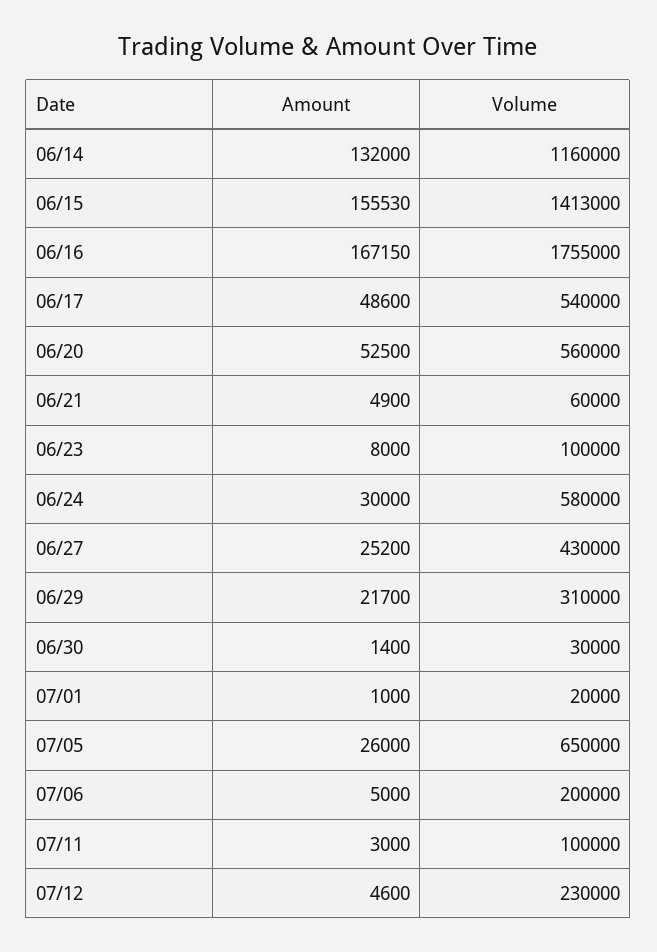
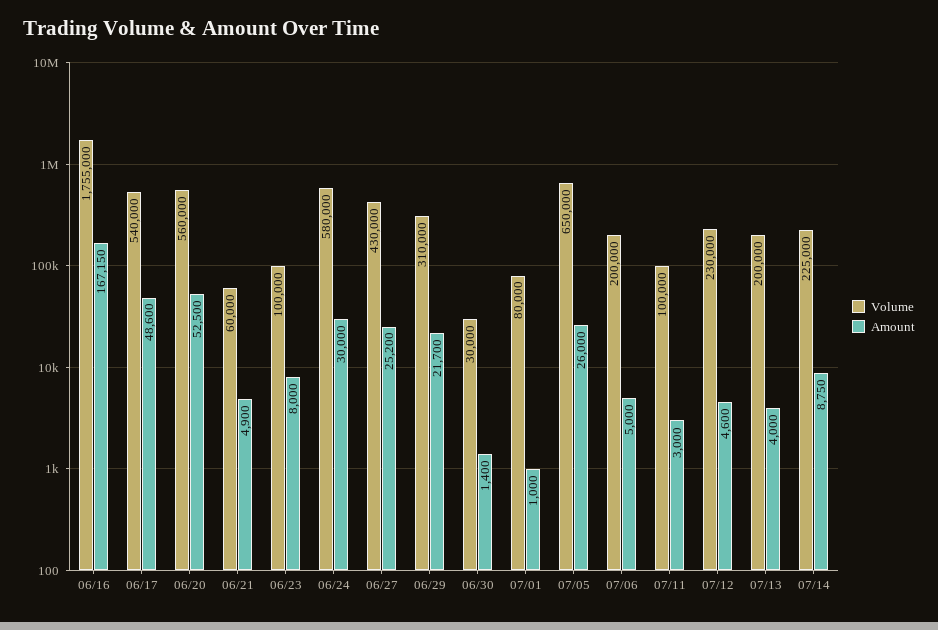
Amount, 06/14: 132000 -> none
Volume, 06/14: 1160000 -> none
Amount, 06/15: 155530 -> none
Volume, 06/15: 1413000 -> none
Volume, 07/01: 20000 -> 80000
Volume, 07/13: none -> 200000
Amount, 07/13: none -> 4000
Volume, 07/14: none -> 225000
Amount, 07/14: none -> 8750

